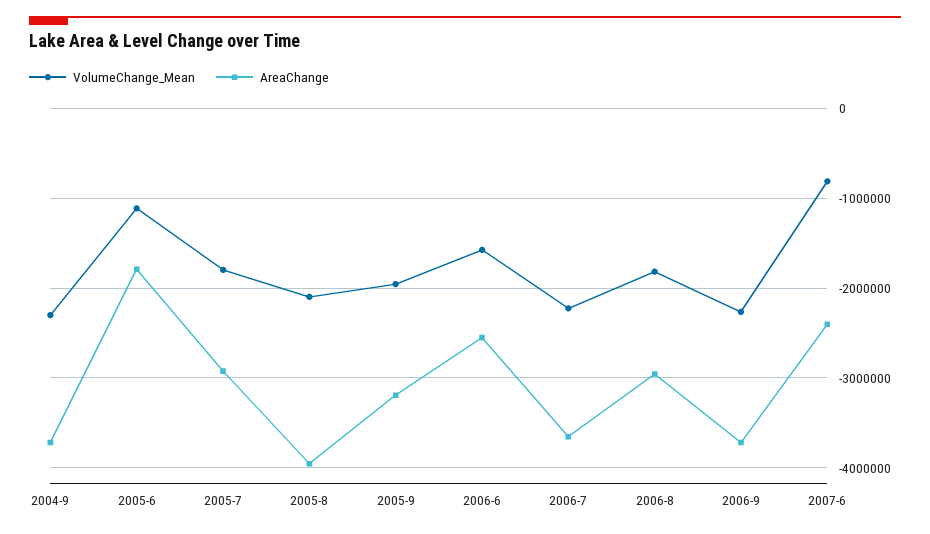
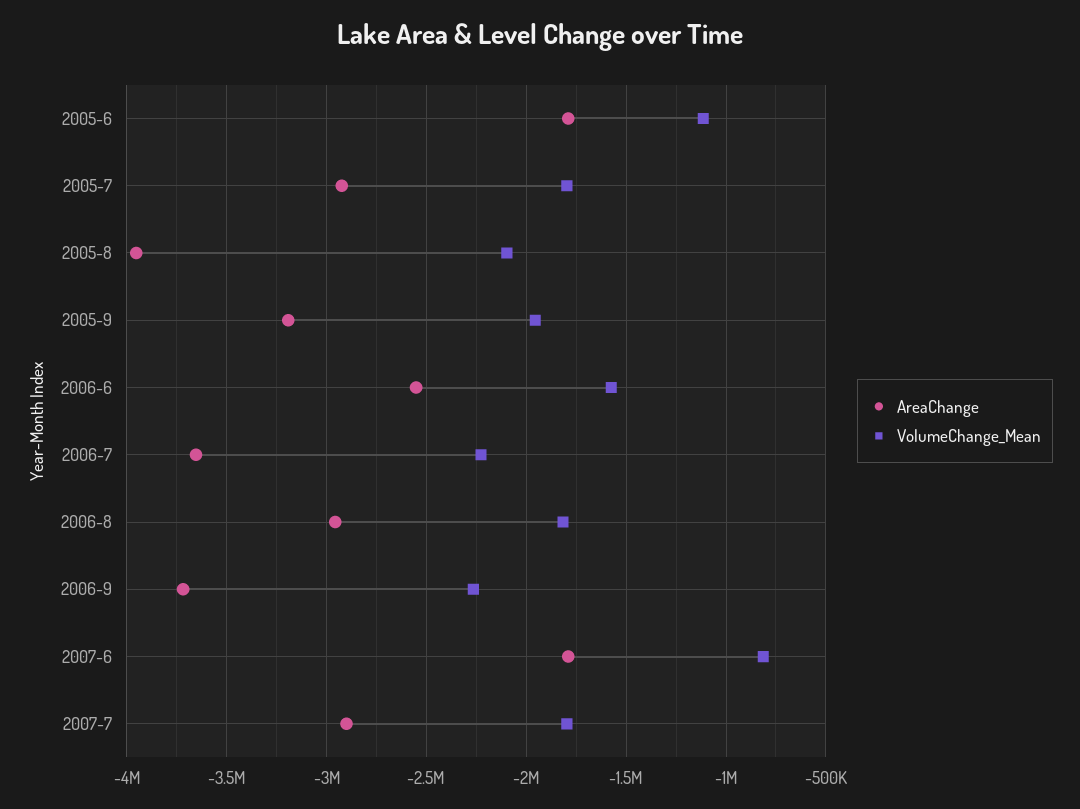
VolumeChange_Mean, 2004-9: -2300000 -> none
AreaChange, 2004-9: -3700000 -> none
AreaChange, 2007-6: -2400000 -> -1800000
AreaChange, 2007-7: none -> -2900000
VolumeChange_Mean, 2007-7: none -> -1800000

